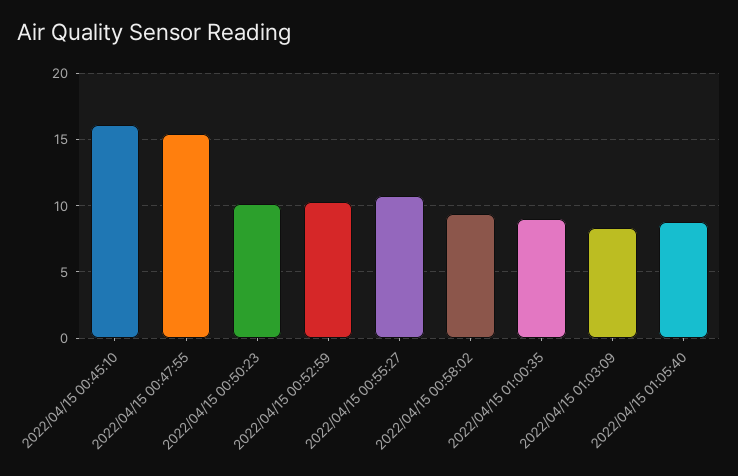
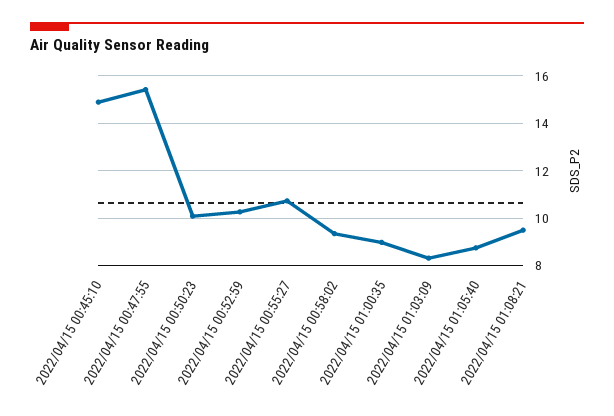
2022/04/15 00:45:10: 16 -> 15
2022/04/15 01:08:21: none -> 9.5

